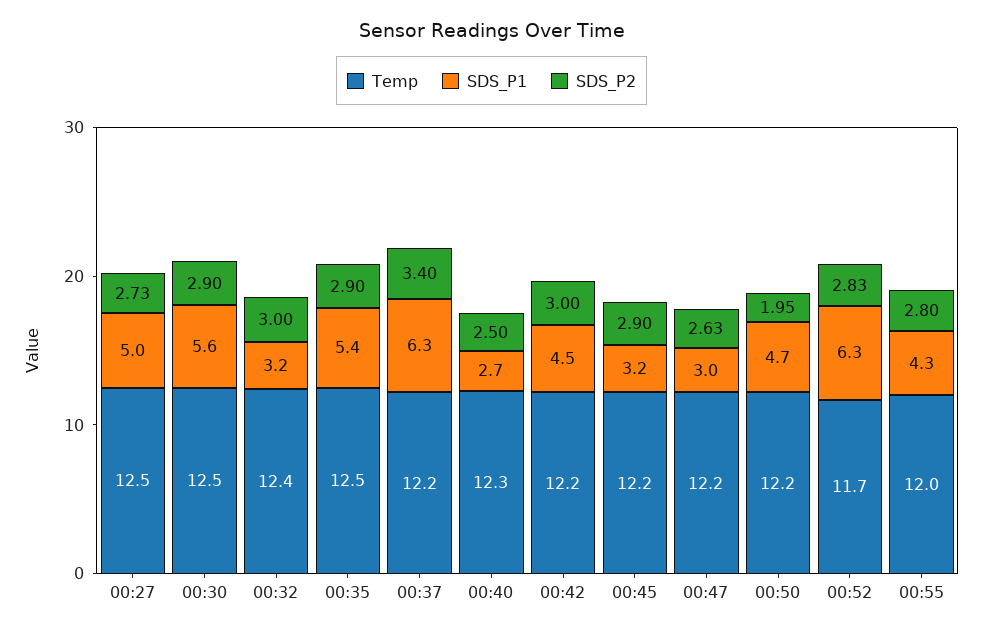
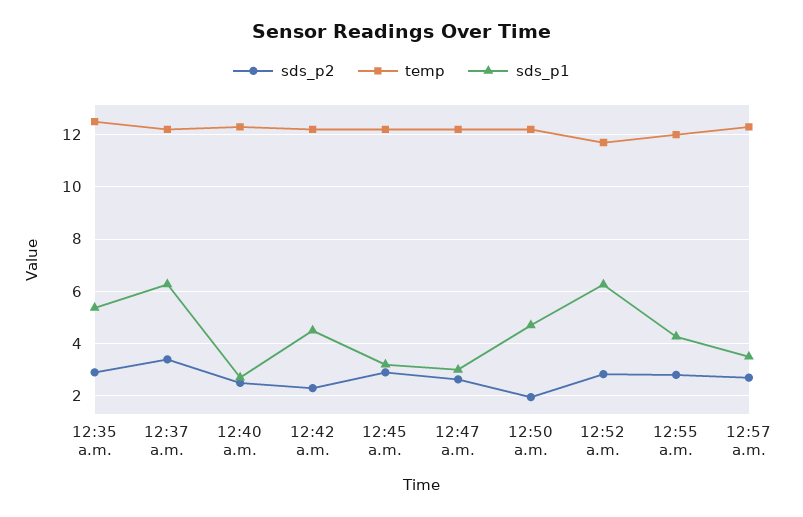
Temp, 00:27: 12.5 -> none
SDS_P1, 00:27: 5 -> none
SDS_P2, 00:27: 2.73 -> none
Temp, 00:30: 12.5 -> none
SDS_P1, 00:30: 5.6 -> none
SDS_P2, 00:30: 2.9 -> none
Temp, 00:32: 12.4 -> none
SDS_P1, 00:32: 3.2 -> none
SDS_P2, 00:32: 3 -> none
SDS_P2, 00:42: 3 -> 2.25
SDS_P2, 12:57 a.m.: none -> 2.75
Temp, 12:57 a.m.: none -> 12.25
SDS_P1, 12:57 a.m.: none -> 3.5

